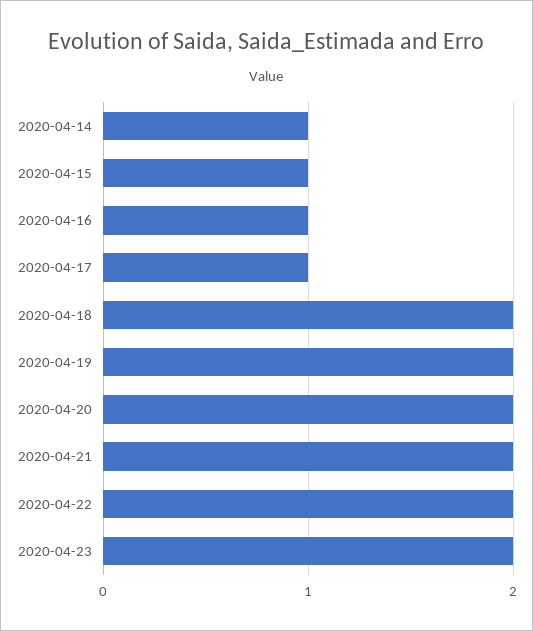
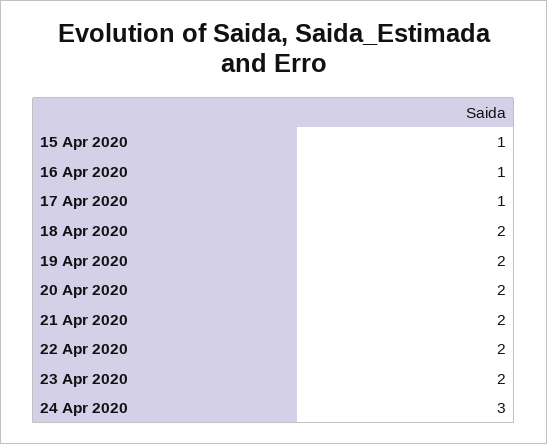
2020-04-14: 1 -> none
24 Apr 2020: none -> 3

